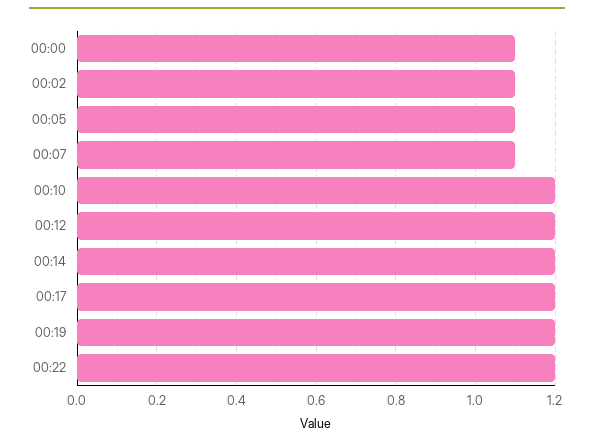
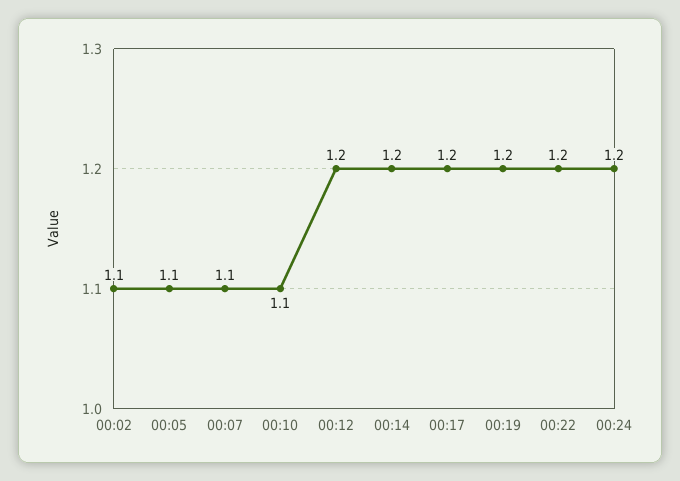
00:00: 1.1 -> none
00:10: 1.2 -> 1.1
00:24: none -> 1.2

